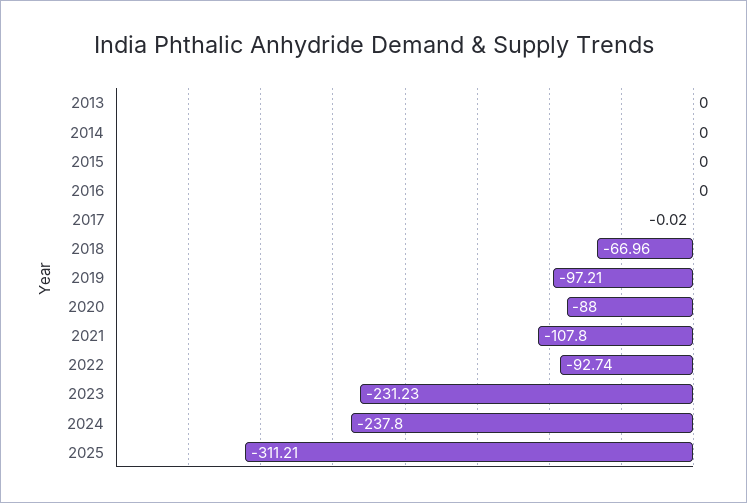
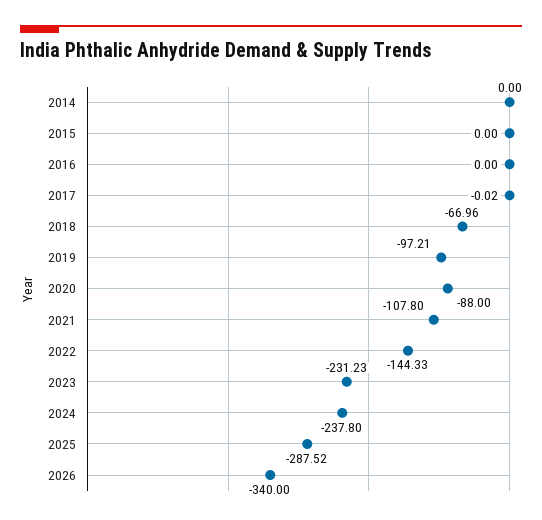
2013: 0 -> none
2022: -92.74 -> -144.33
2025: -311.21 -> -287.52
2026: none -> -340

